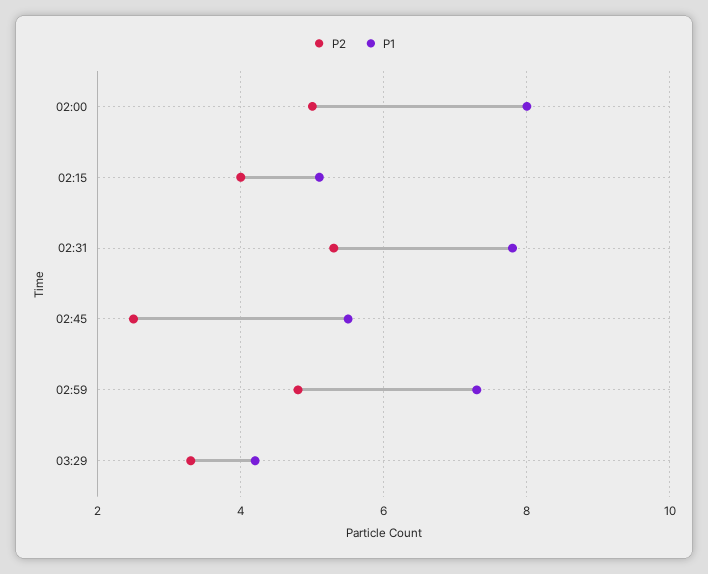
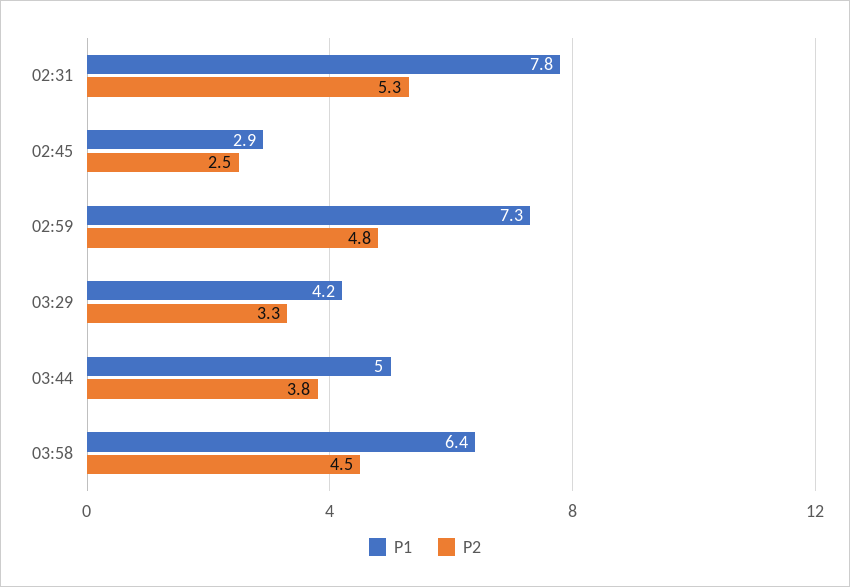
P2, 02:00: 5 -> none
P1, 02:00: 8 -> none
P2, 02:15: 4 -> none
P1, 02:15: 5 -> none
P1, 02:45: 5.5 -> 2.9
P1, 03:44: none -> 5
P2, 03:44: none -> 3.8
P1, 03:58: none -> 6.4
P2, 03:58: none -> 4.5

